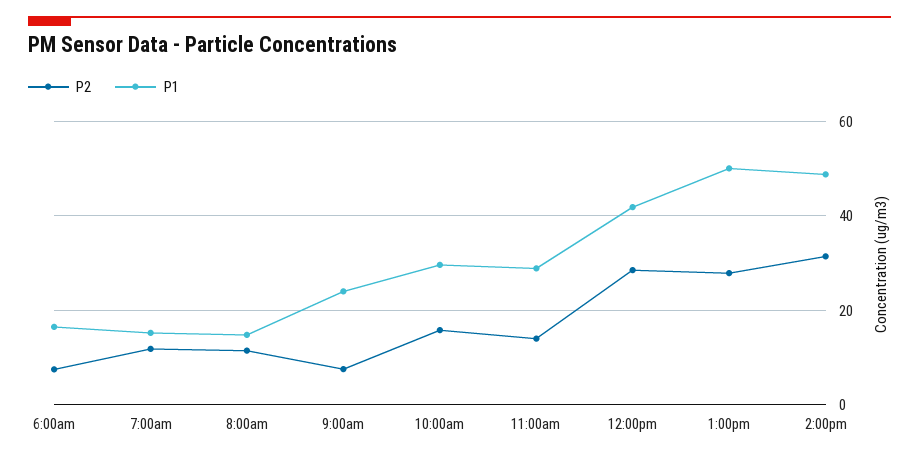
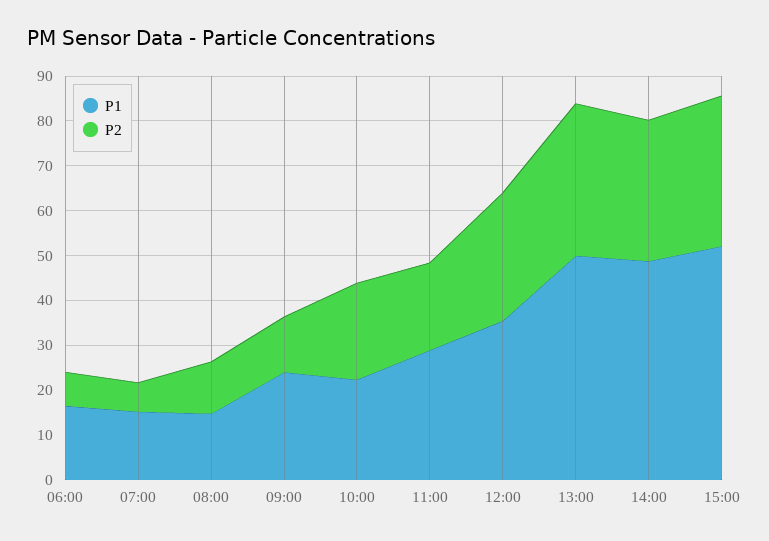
P2, 7:00am: 12 -> 6
P2, 9:00am: 8 -> 12
P2, 10:00am: 16 -> 22
P1, 10:00am: 30 -> 22
P2, 11:00am: 14 -> 20
P1, 12:00pm: 42 -> 36
P2, 1:00pm: 28 -> 34
P1, 15:00: none -> 52
P2, 15:00: none -> 34

